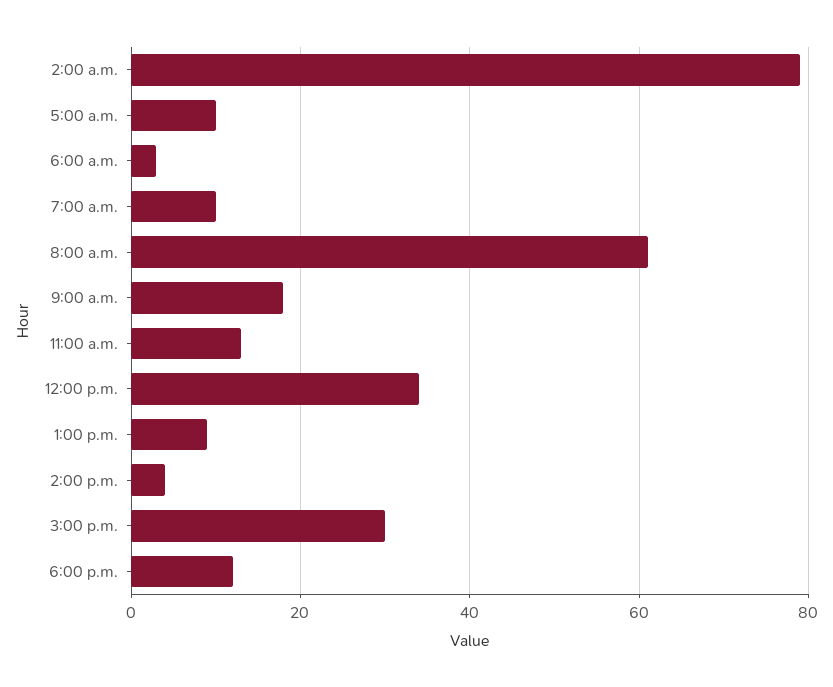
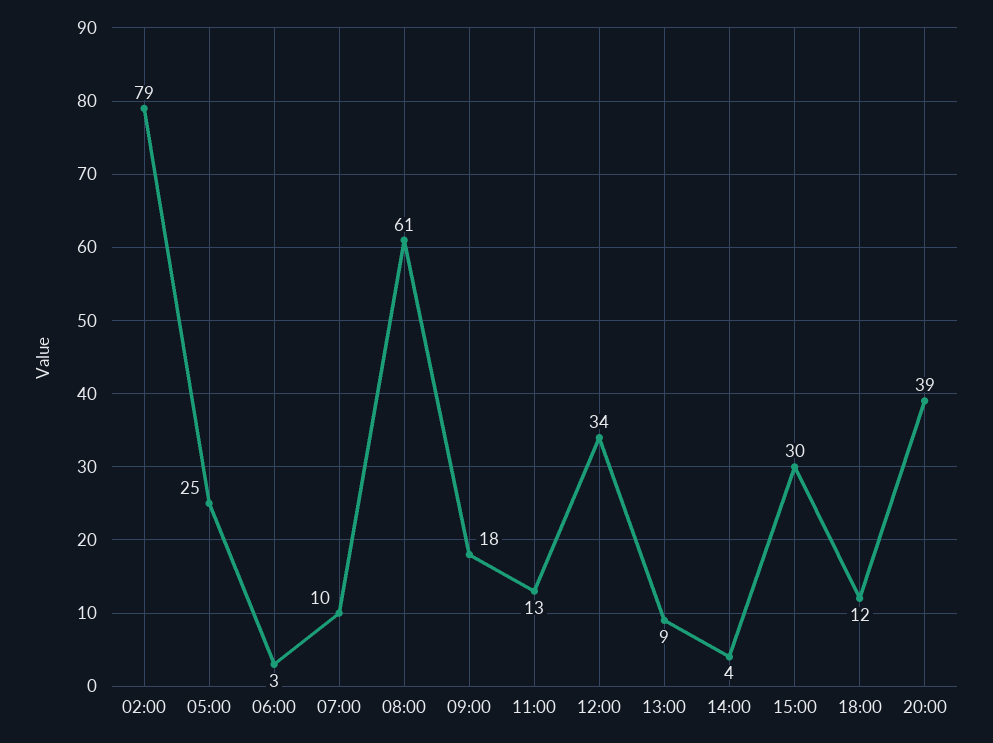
5:00 a.m.: 10 -> 25
20:00: none -> 39

